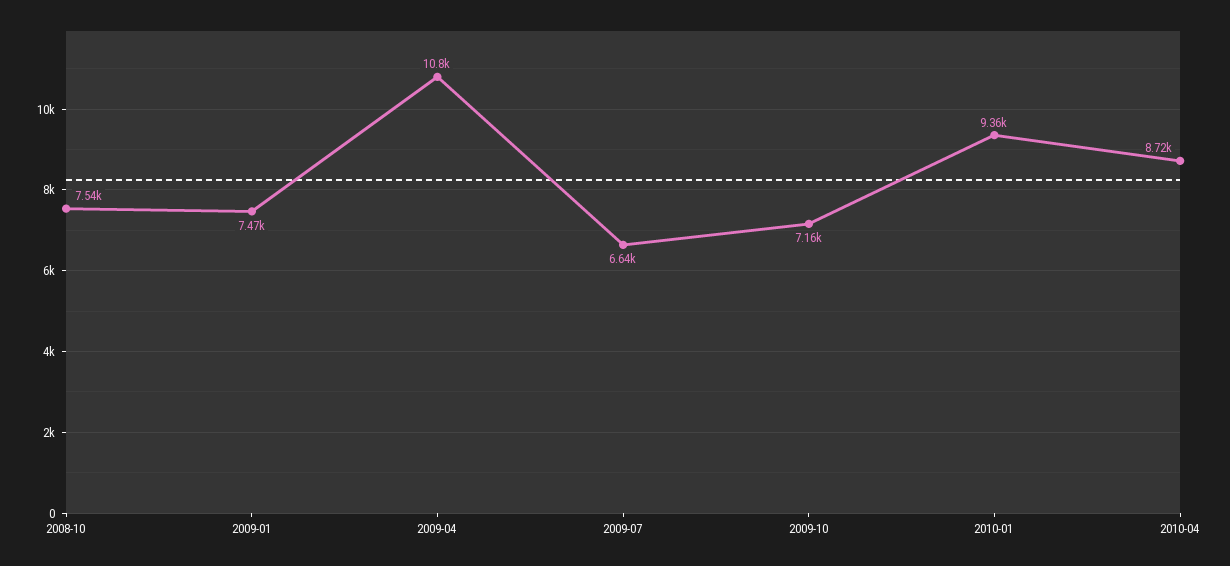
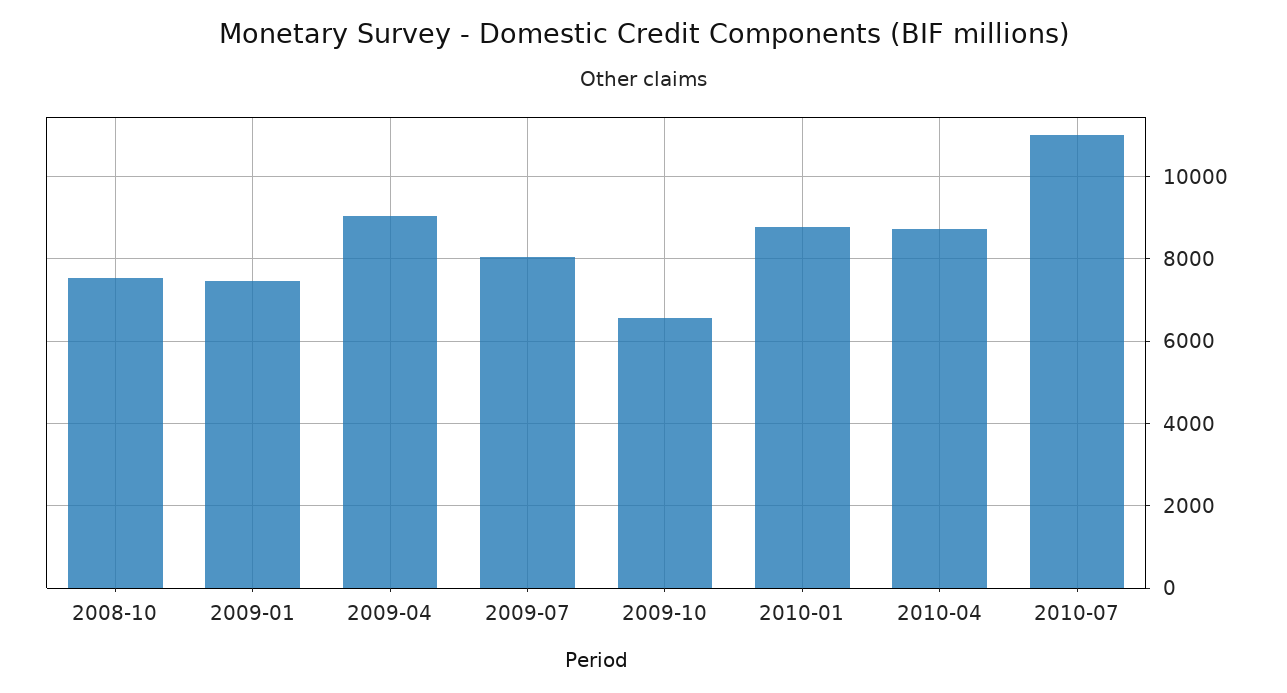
2009-04: 10800 -> 9000
2009-07: 6640 -> 8000
2009-10: 7160 -> 6600
2010-01: 9360 -> 8800
2010-07: none -> 11000

